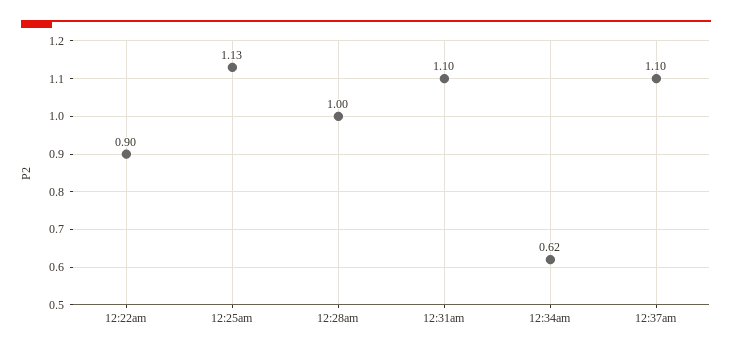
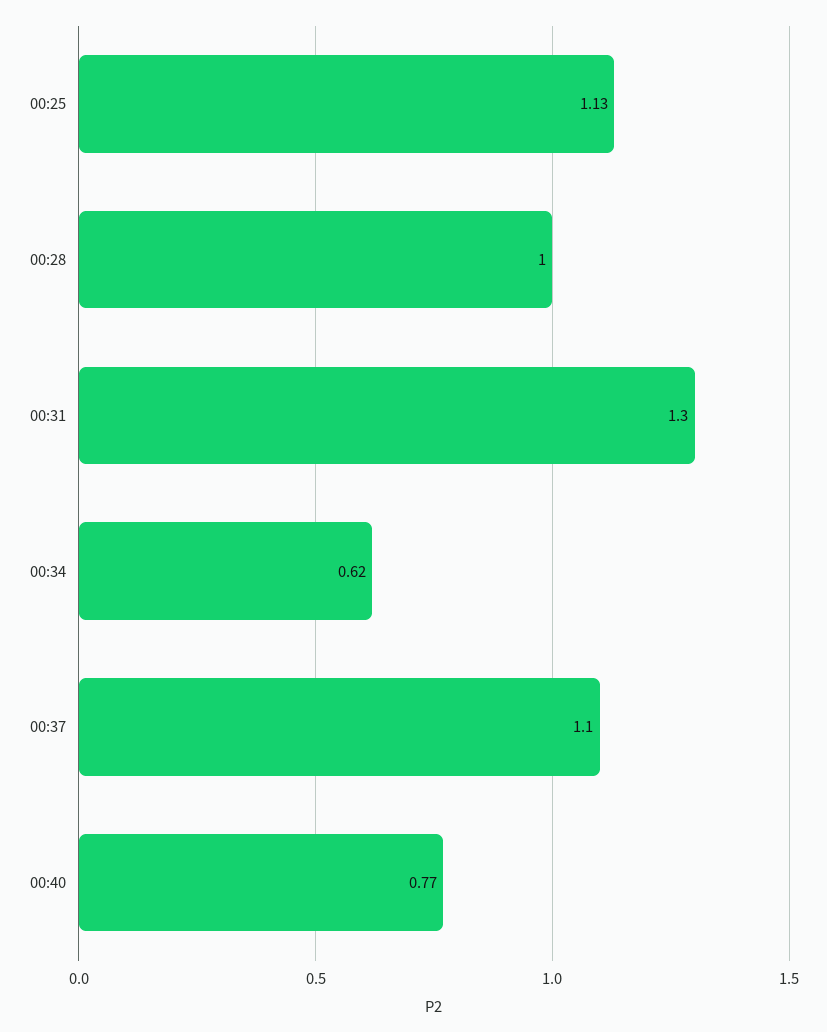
12:22am: 0.9 -> none
12:31am: 1.1 -> 1.3
00:40: none -> 0.77

